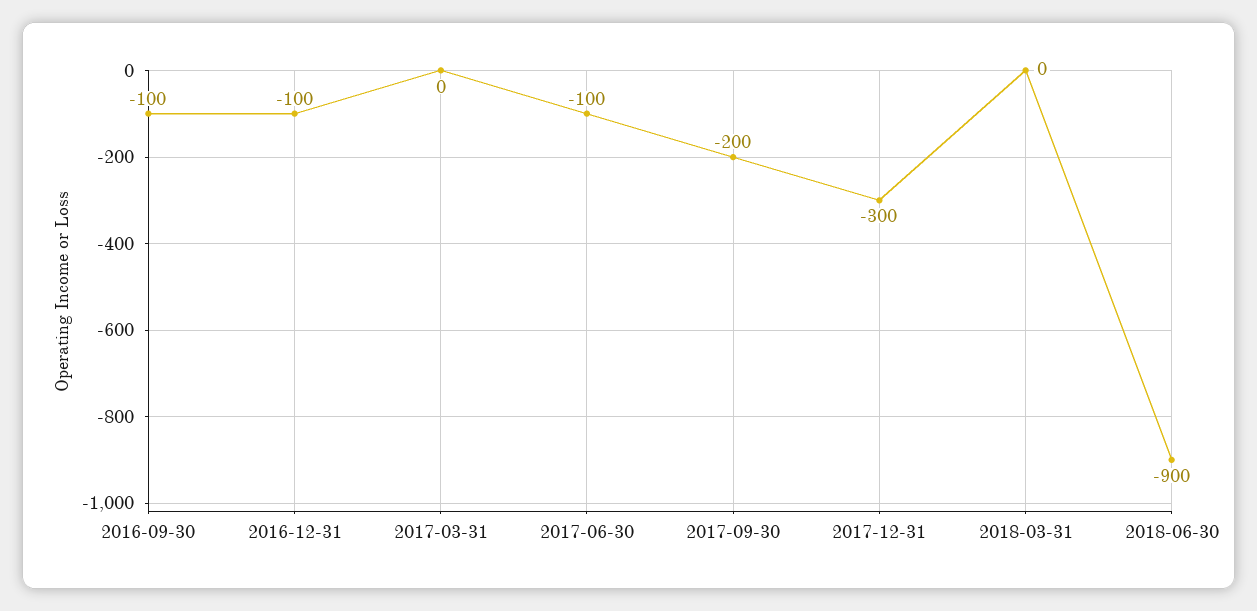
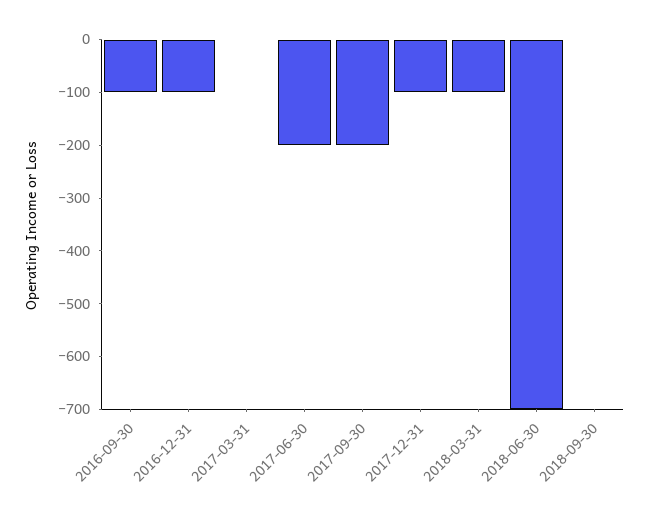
2017-06-30: -100 -> -200
2017-12-31: -300 -> -100
2018-03-31: 0 -> -100
2018-06-30: -900 -> -700
2018-09-30: none -> 0

